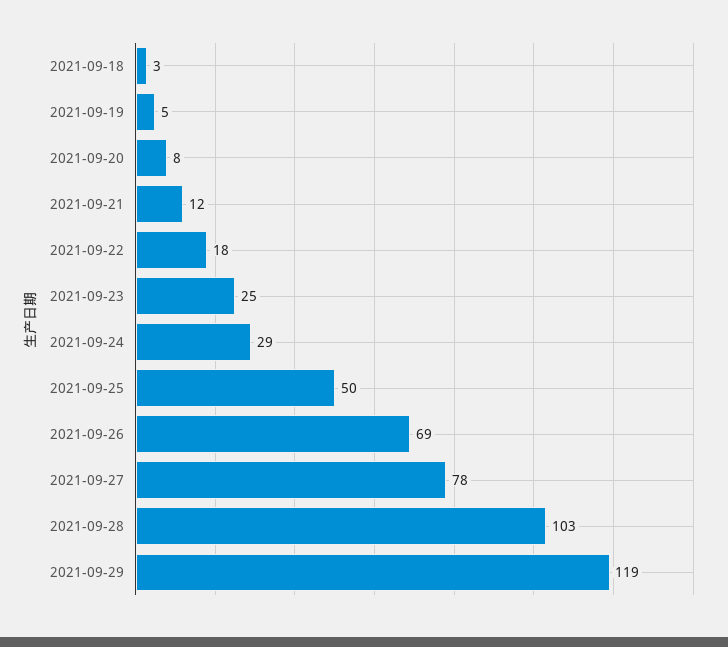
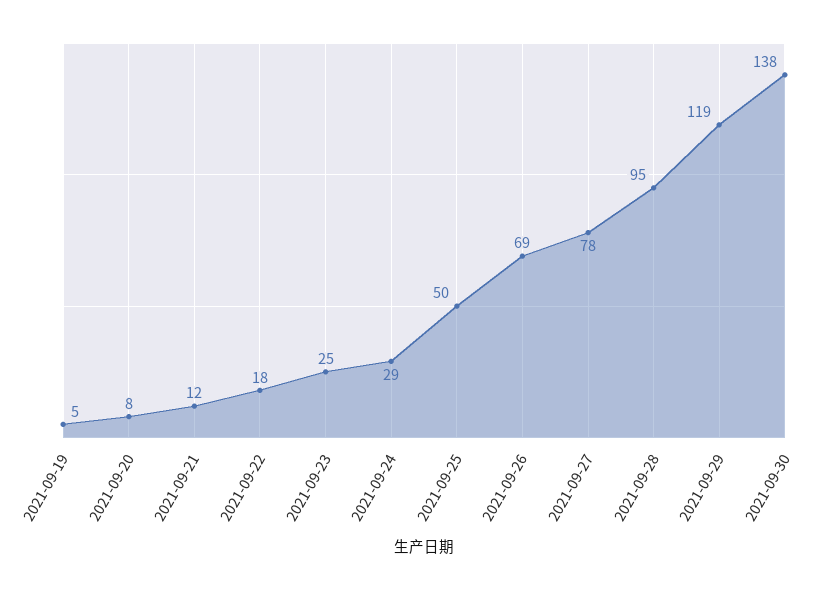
2021-09-18: 3 -> none
2021-09-28: 103 -> 95
2021-09-30: none -> 138

